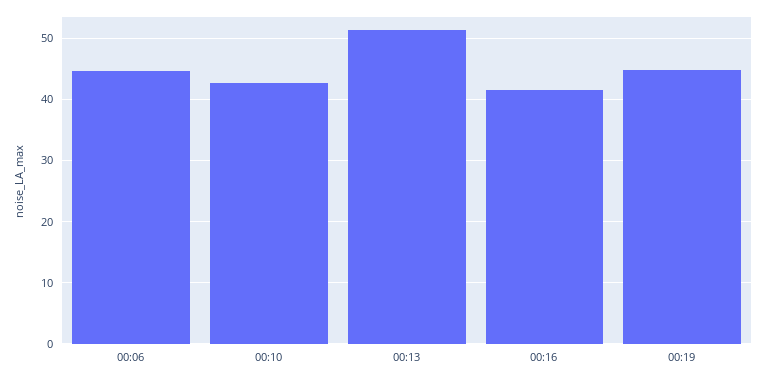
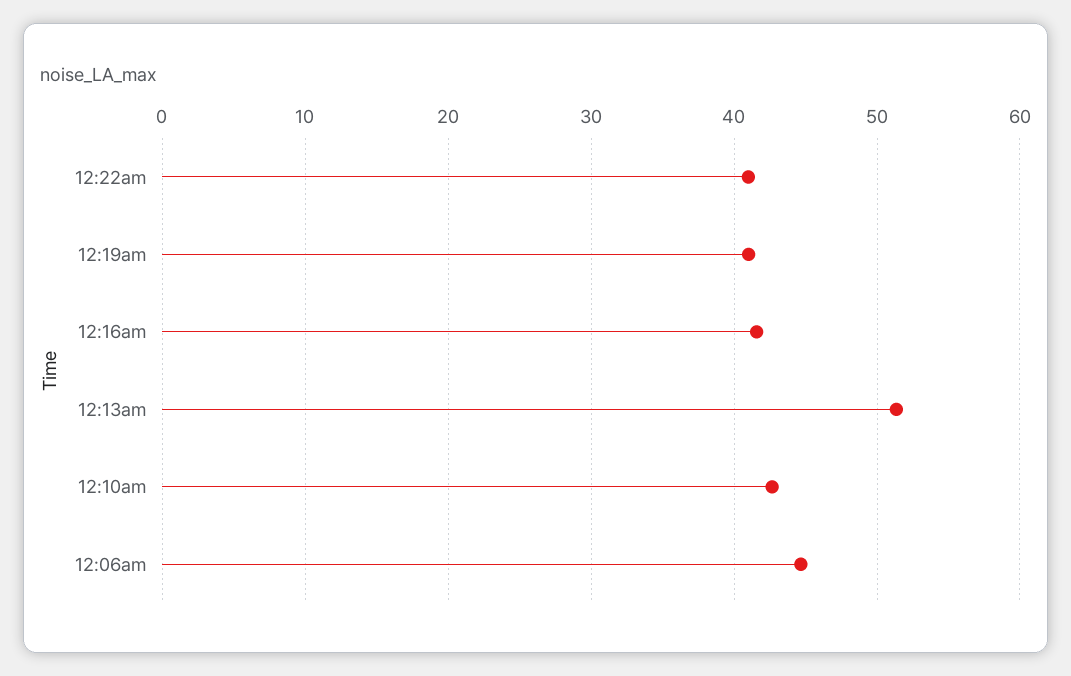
00:19: 45 -> 41
12:22am: none -> 41

